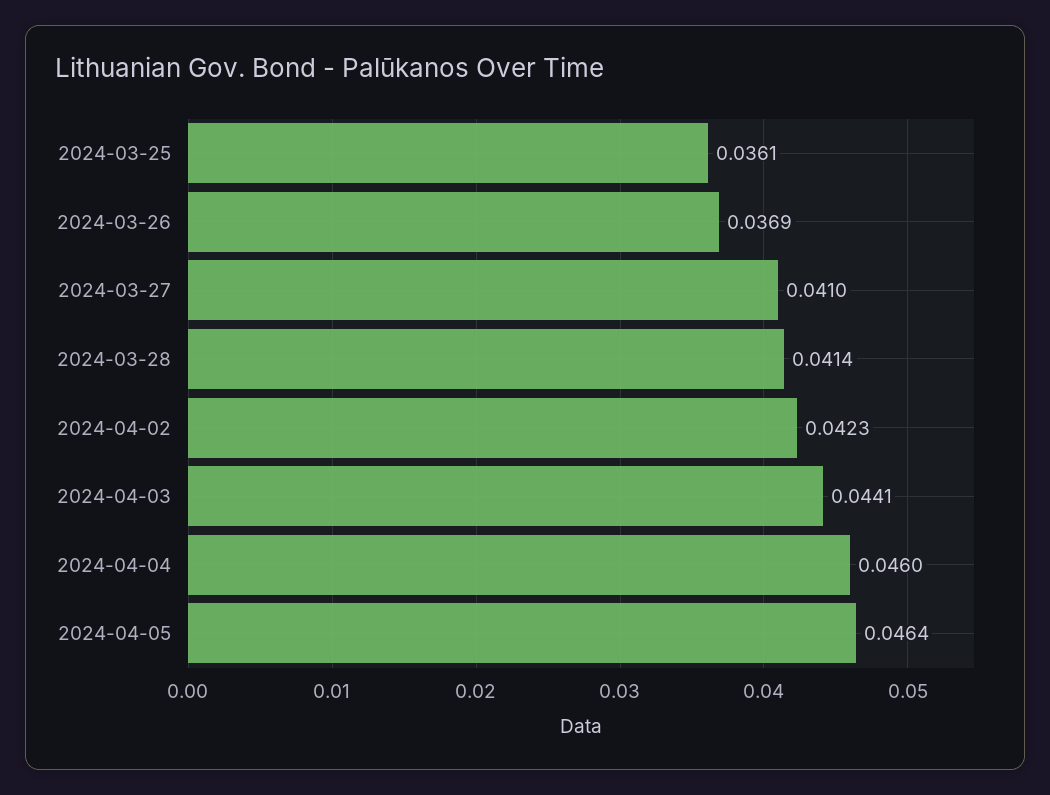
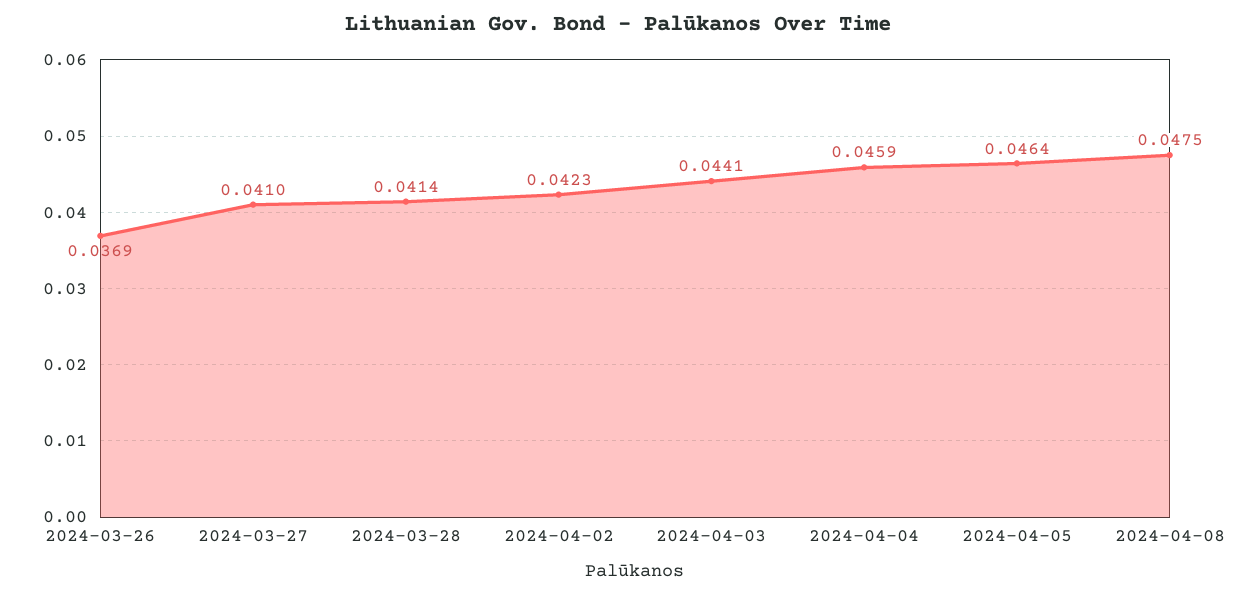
2024-03-25: 0.0361 -> none
2024-04-04: 0.046 -> 0.0459
2024-04-08: none -> 0.0475

